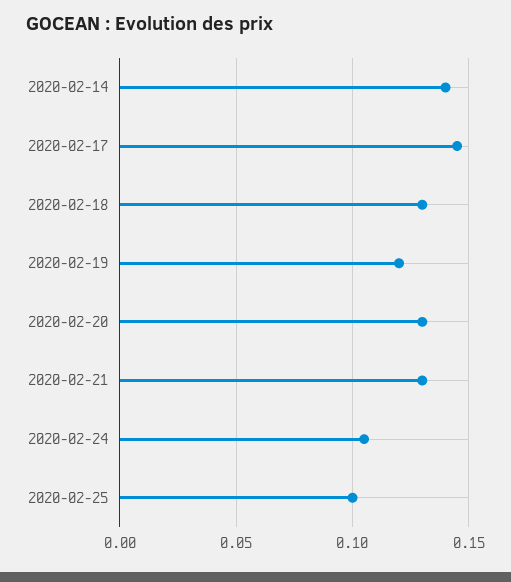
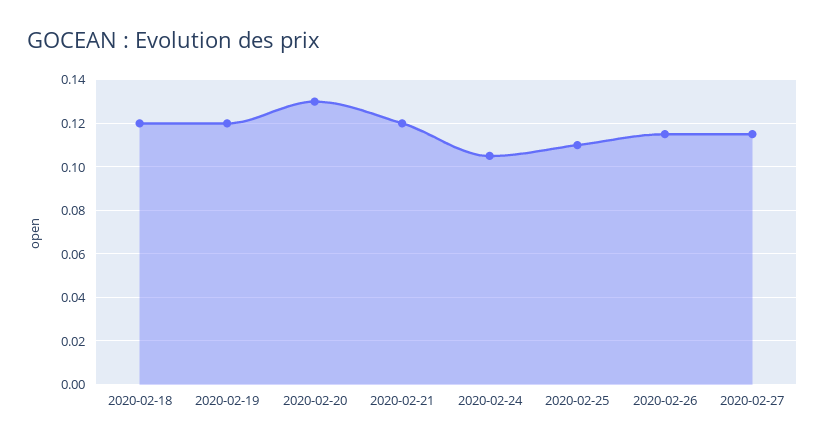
2020-02-14: 0.14 -> none
2020-02-17: 0.145 -> none
2020-02-18: 0.13 -> 0.12
2020-02-21: 0.13 -> 0.12
2020-02-25: 0.1 -> 0.11
2020-02-26: none -> 0.115
2020-02-27: none -> 0.115

